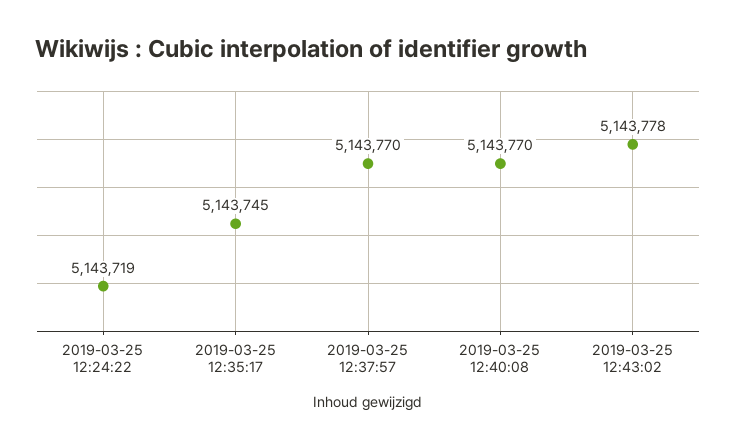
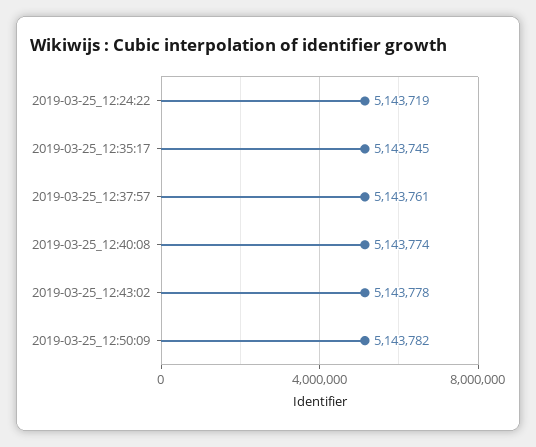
2019-03-25 12:37:57: 5143770 -> 5143761
2019-03-25 12:40:08: 5143770 -> 5143774
2019-03-25_12:50:09: none -> 5143782

